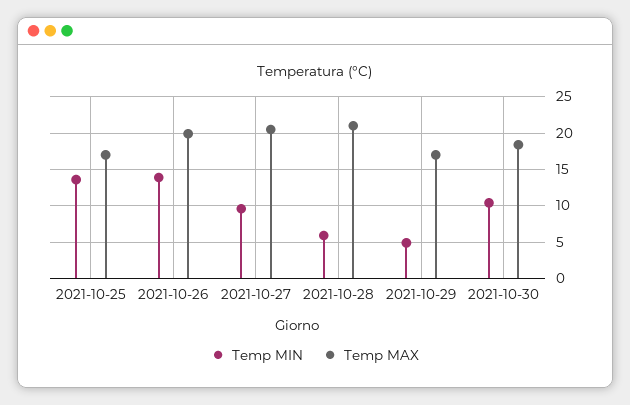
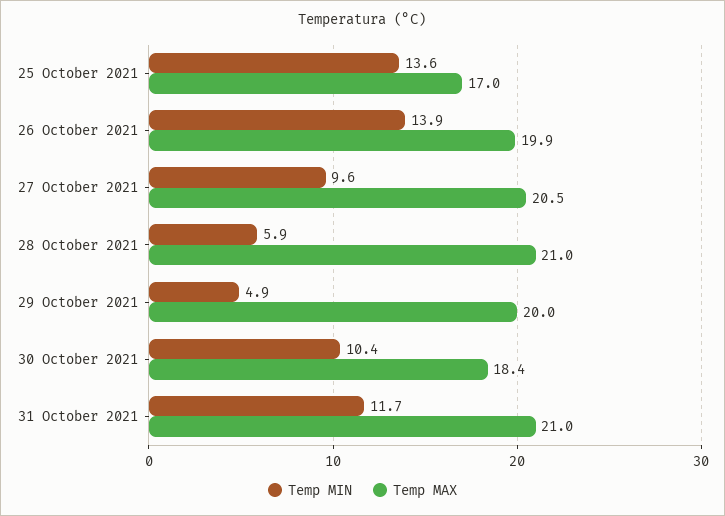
Temp MAX, 2021-10-29: 17 -> 20
Temp MIN, 31 October 2021: none -> 11.7
Temp MAX, 31 October 2021: none -> 21

